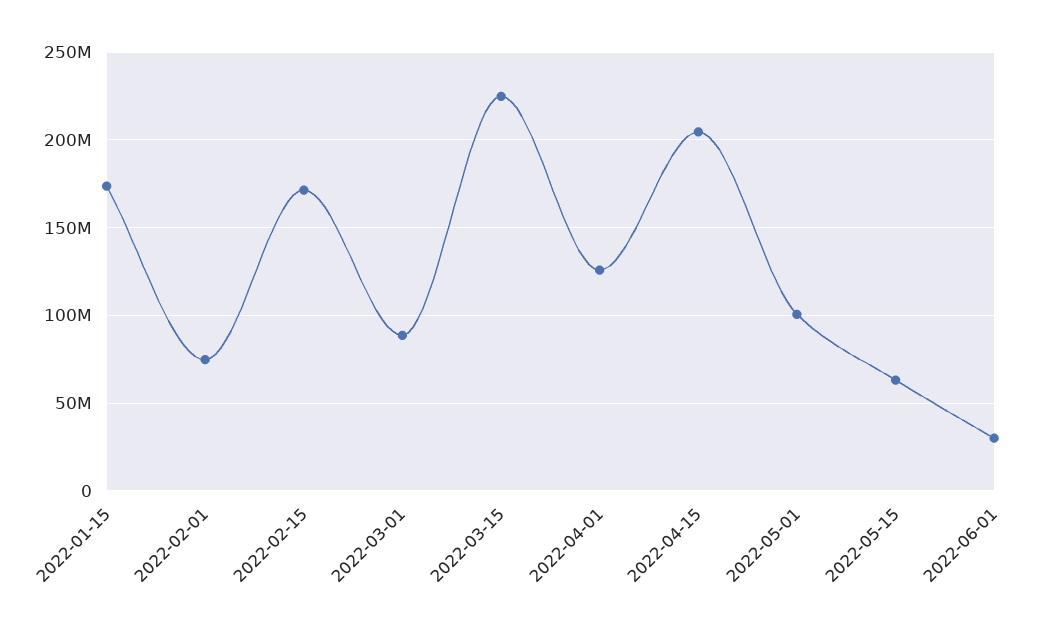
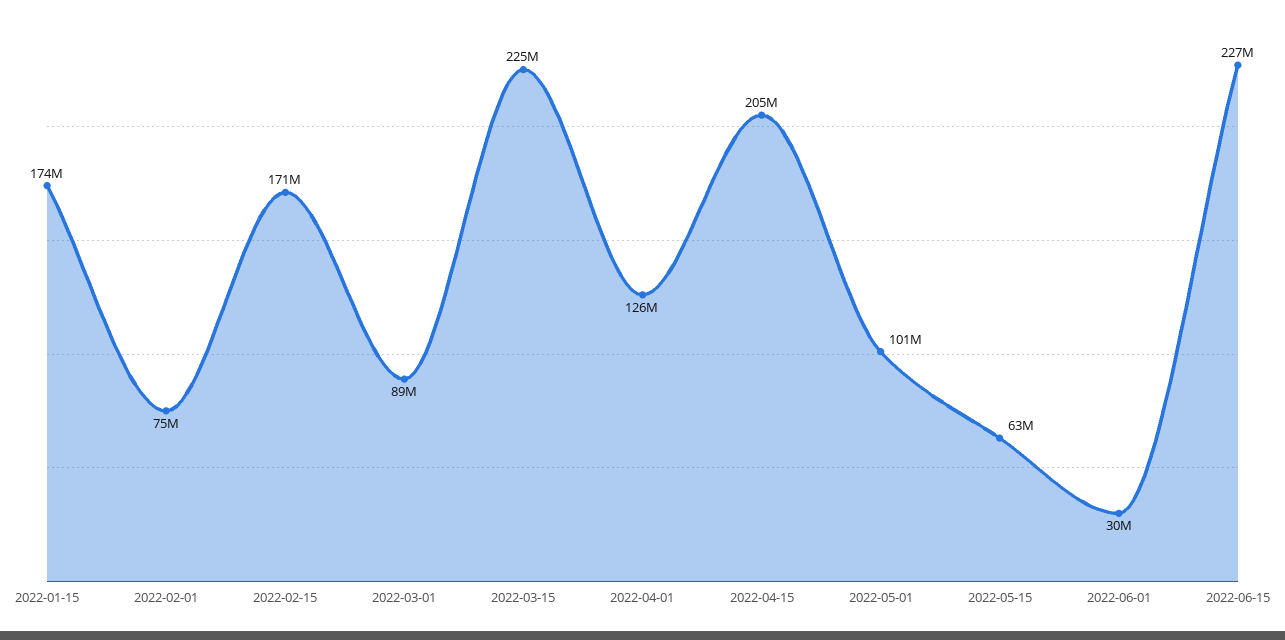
2022-06-15: none -> 227000000

